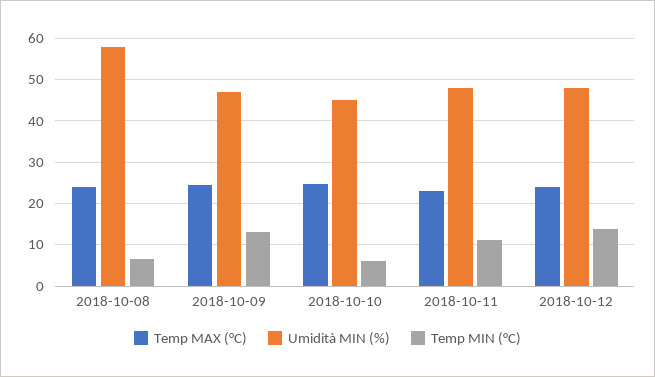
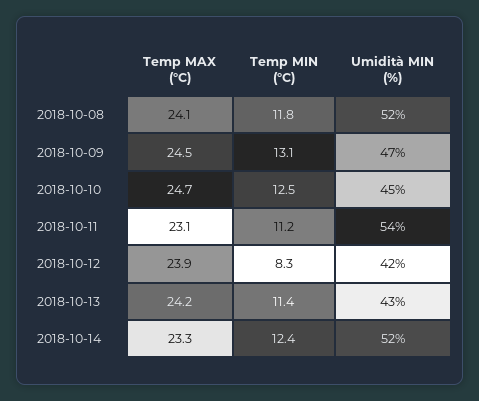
Umidità MIN (%), 2018-10-08: 58 -> 52
Temp MIN (°C), 2018-10-08: 6 -> 11.8
Temp MIN (°C), 2018-10-10: 6 -> 12.5
Umidità MIN (%), 2018-10-11: 48 -> 54
Umidità MIN (%), 2018-10-12: 48 -> 42
Temp MIN (°C), 2018-10-12: 14 -> 8.3
Temp MAX (°C), 2018-10-13: none -> 24.2
Temp MIN (°C), 2018-10-13: none -> 11.4
Umidità MIN (%), 2018-10-13: none -> 43
Temp MAX (°C), 2018-10-14: none -> 23.3
Temp MIN (°C), 2018-10-14: none -> 12.4
Umidità MIN (%), 2018-10-14: none -> 52

